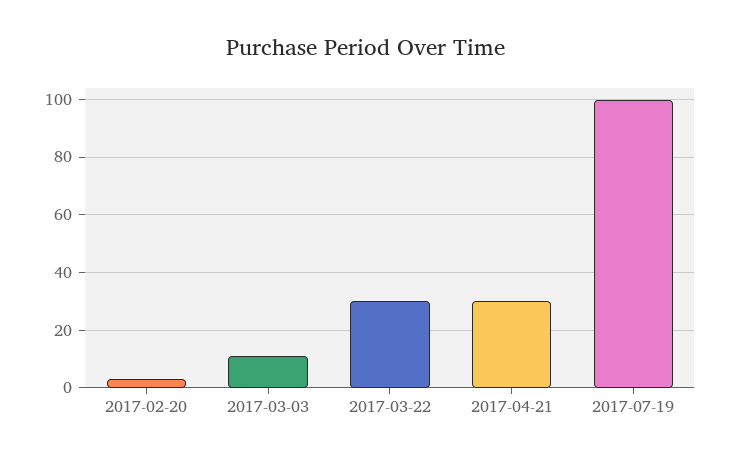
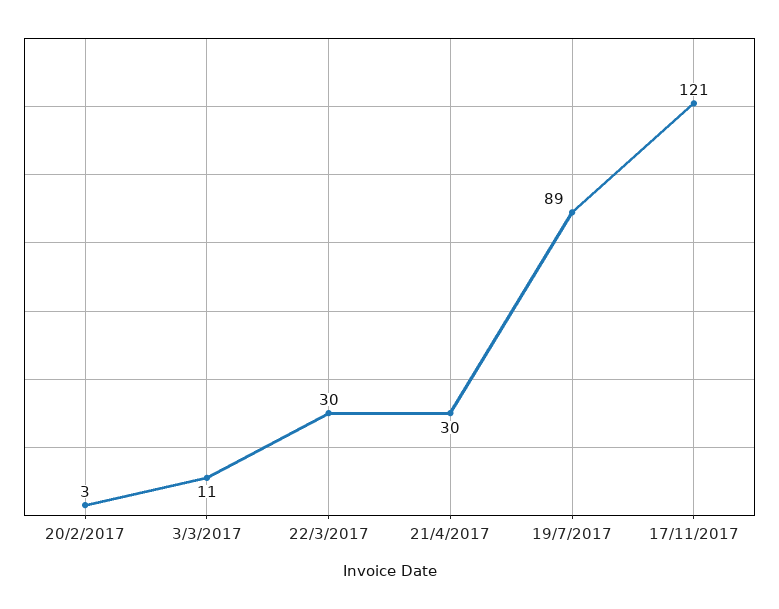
2017-07-19: 100 -> 89
17/11/2017: none -> 121

